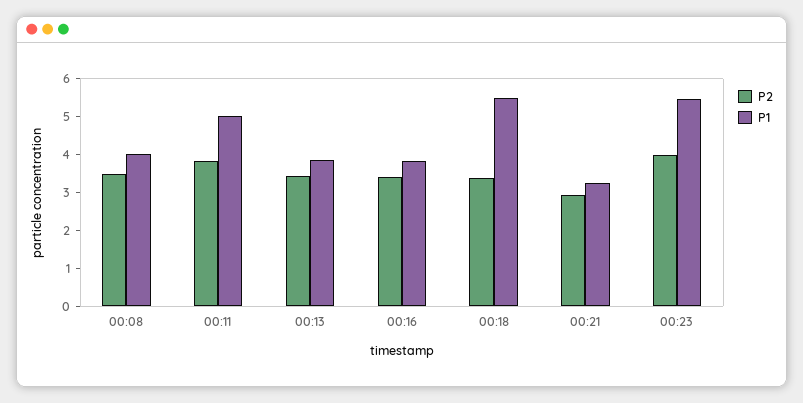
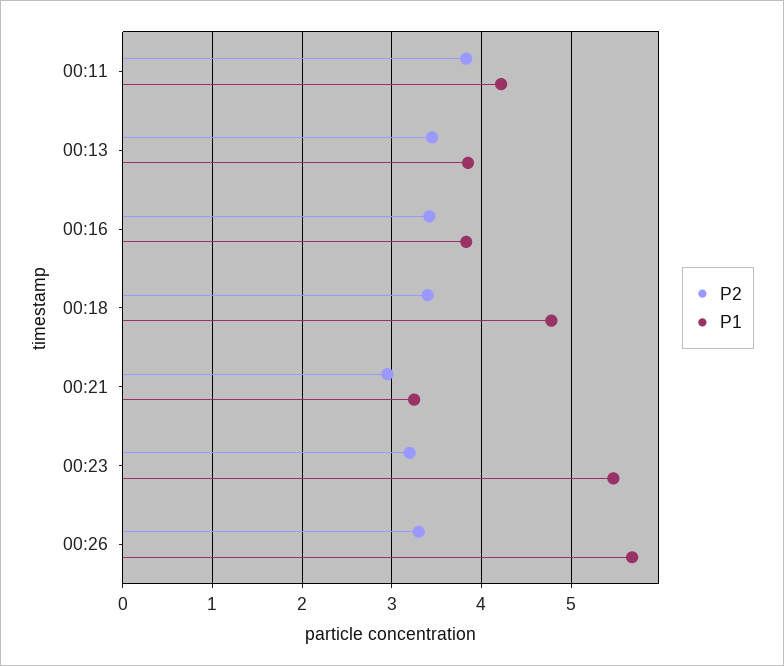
P2, 00:08: 3.5 -> none
P1, 00:08: 4 -> none
P1, 00:11: 5 -> 4.2
P1, 00:18: 5.5 -> 4.8
P2, 00:23: 4 -> 3.2
P2, 00:26: none -> 3.3
P1, 00:26: none -> 5.7

